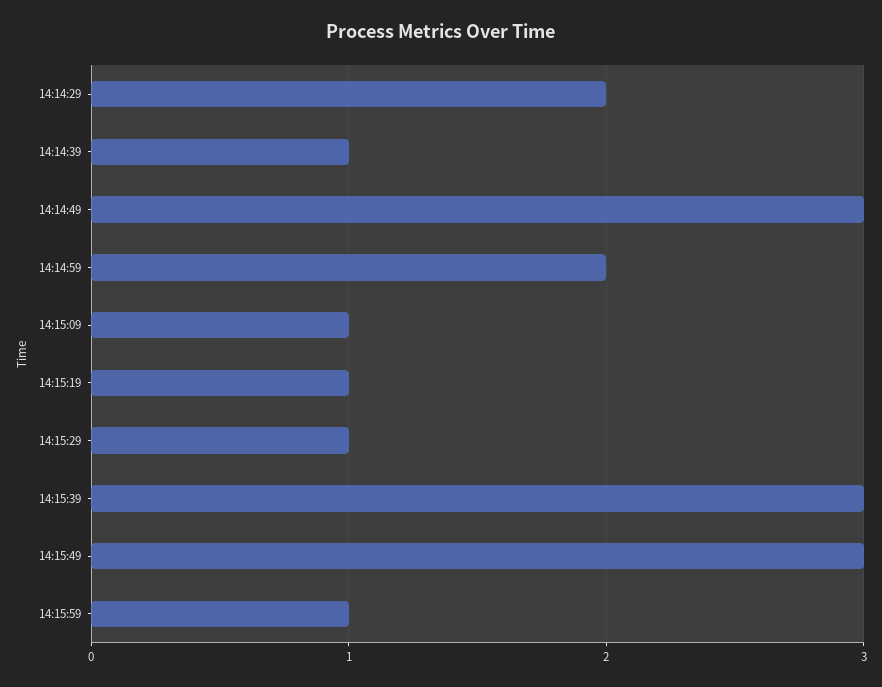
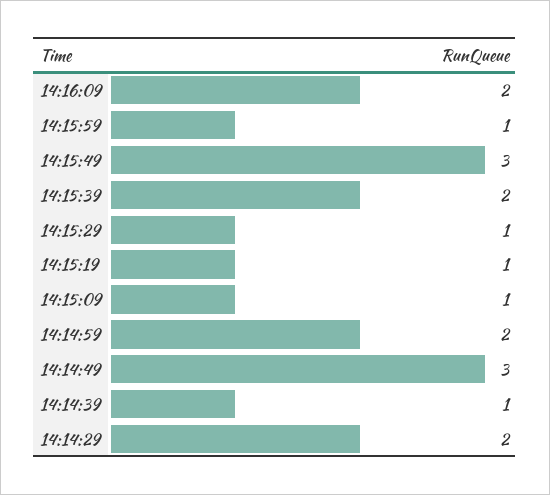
14:15:39: 3 -> 2
14:16:09: none -> 2

